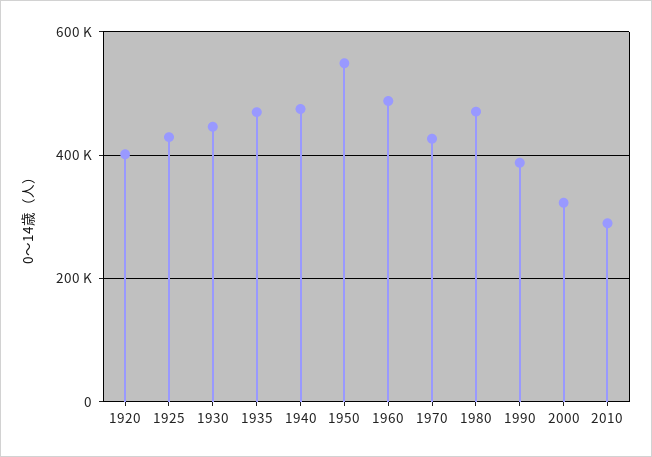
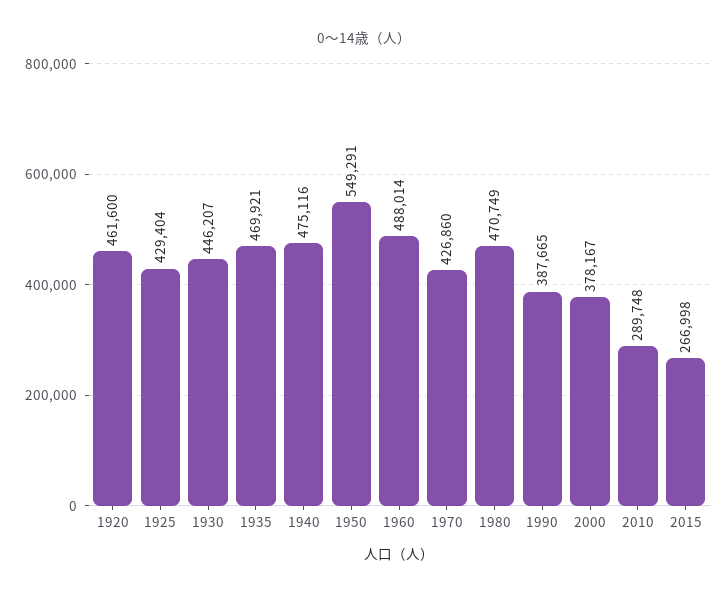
1920: 400000 -> 461600
2000: 320000 -> 378167
2015: none -> 266998

